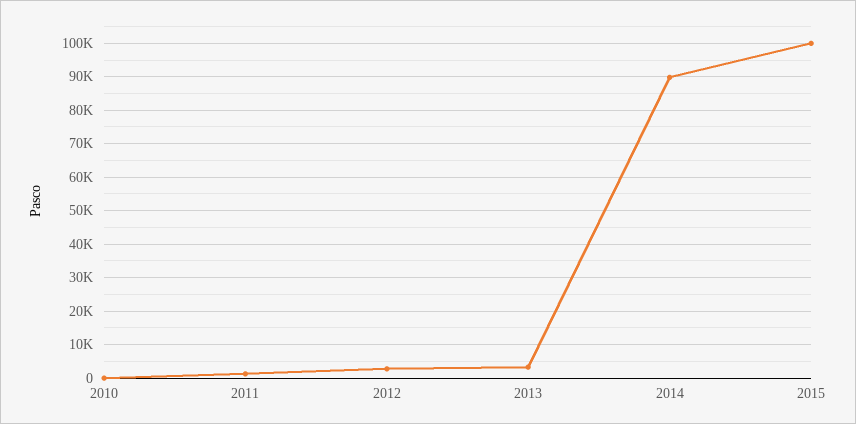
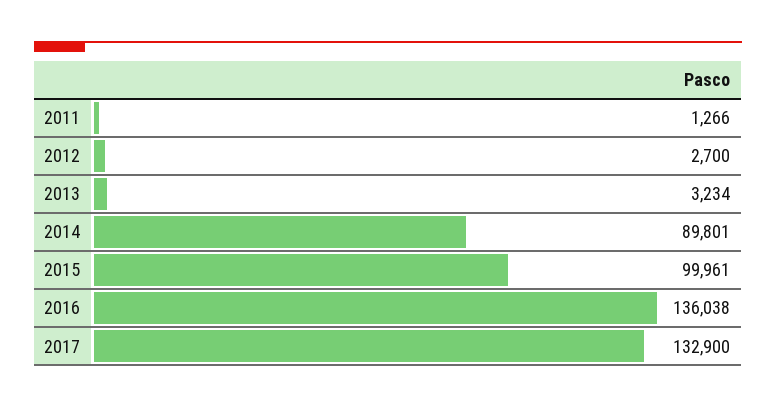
2010: 0 -> none
2016: none -> 136038
2017: none -> 132900

